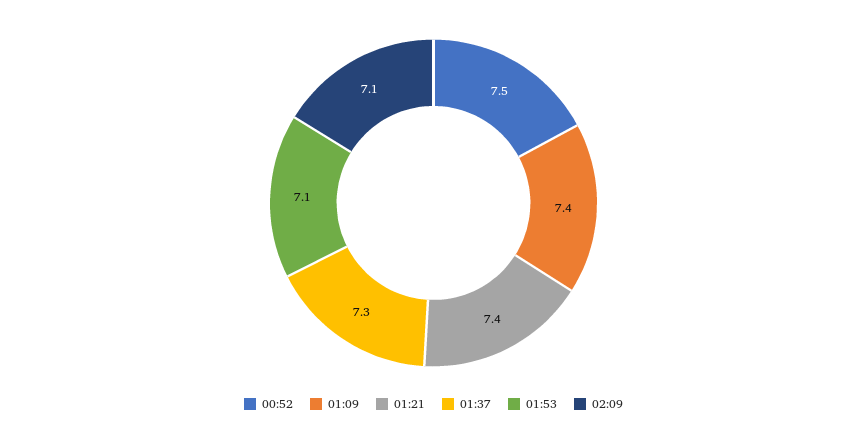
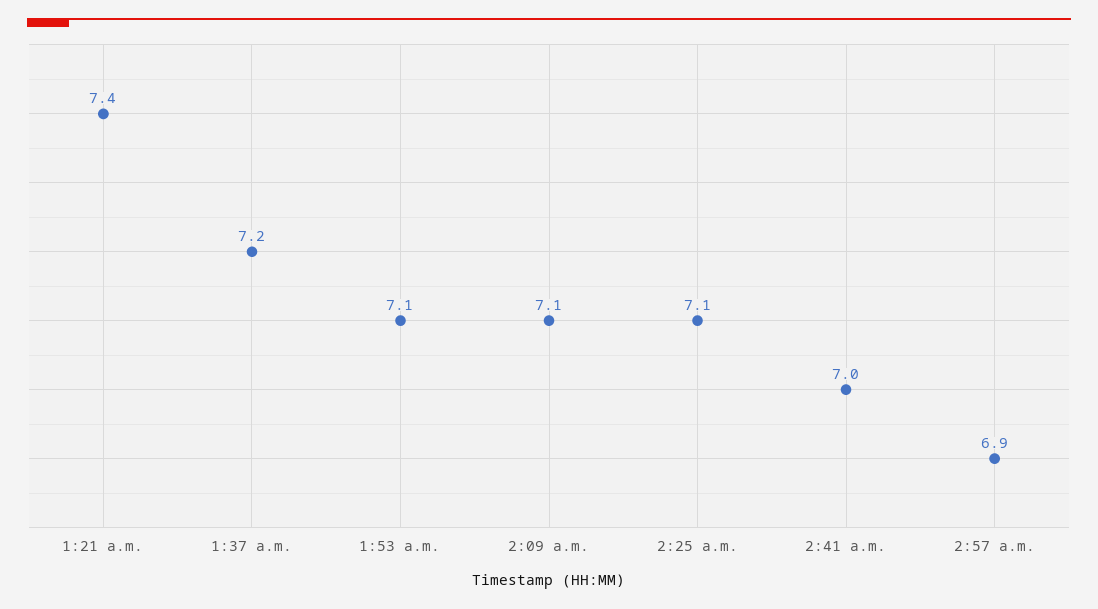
00:52: 7.5 -> none
01:09: 7.4 -> none
01:37: 7.3 -> 7.2
2:25 a.m.: none -> 7.1
2:41 a.m.: none -> 7
2:57 a.m.: none -> 6.9

